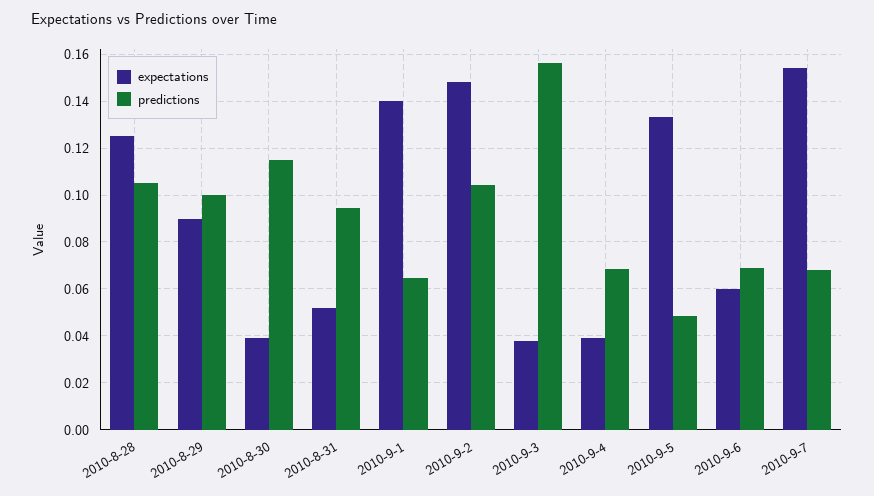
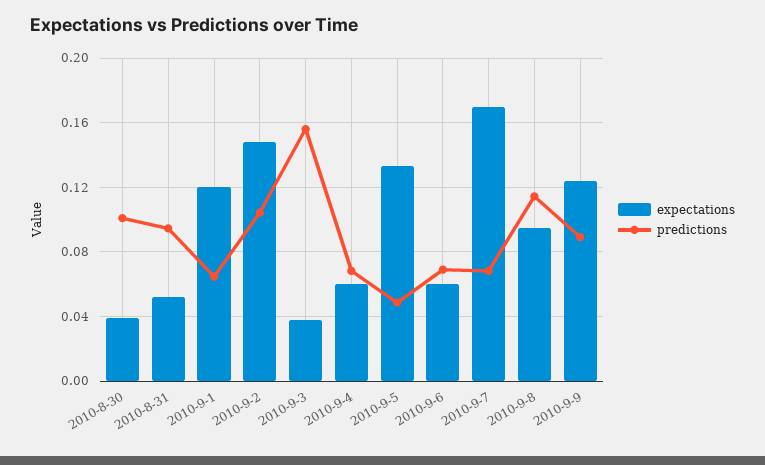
expectations, 2010-8-28: 0.125 -> none
predictions, 2010-8-28: 0.105 -> none
expectations, 2010-8-29: 0.09 -> none
predictions, 2010-8-29: 0.1 -> none
predictions, 2010-8-30: 0.115 -> 0.1
expectations, 2010-9-1: 0.14 -> 0.12
expectations, 2010-9-4: 0.04 -> 0.06
expectations, 2010-9-7: 0.155 -> 0.17
expectations, 2010-9-8: none -> 0.095
predictions, 2010-9-8: none -> 0.115
expectations, 2010-9-9: none -> 0.125
predictions, 2010-9-9: none -> 0.09

